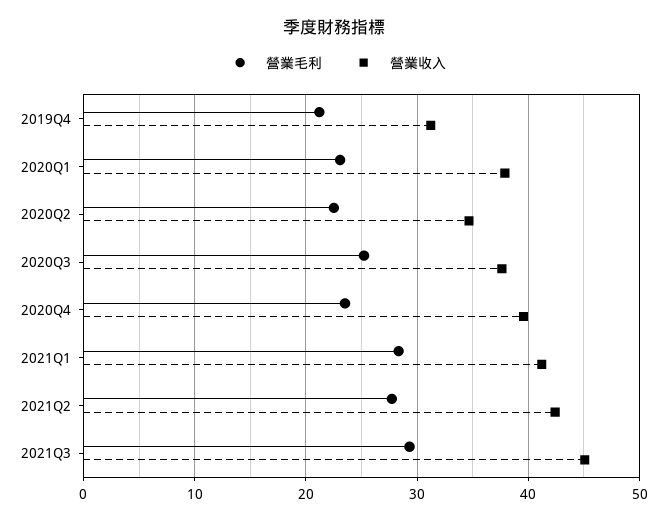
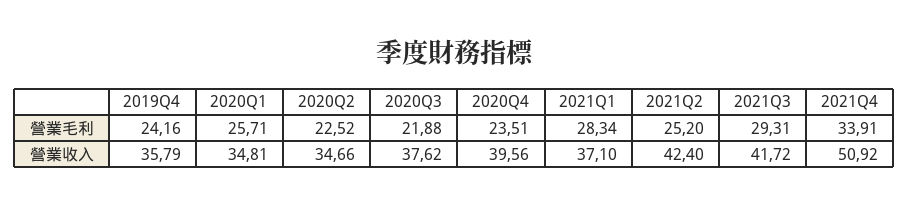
營業毛利, 2019Q4: 21 -> 24.16
營業收入, 2019Q4: 31 -> 35.79
營業毛利, 2020Q1: 23 -> 25.71
營業收入, 2020Q1: 38 -> 34.81
營業毛利, 2020Q3: 25 -> 21.88
營業收入, 2021Q1: 41 -> 37.1
營業毛利, 2021Q2: 28 -> 25.2
營業收入, 2021Q3: 45 -> 41.72
營業毛利, 2021Q4: none -> 33.91
營業收入, 2021Q4: none -> 50.92

